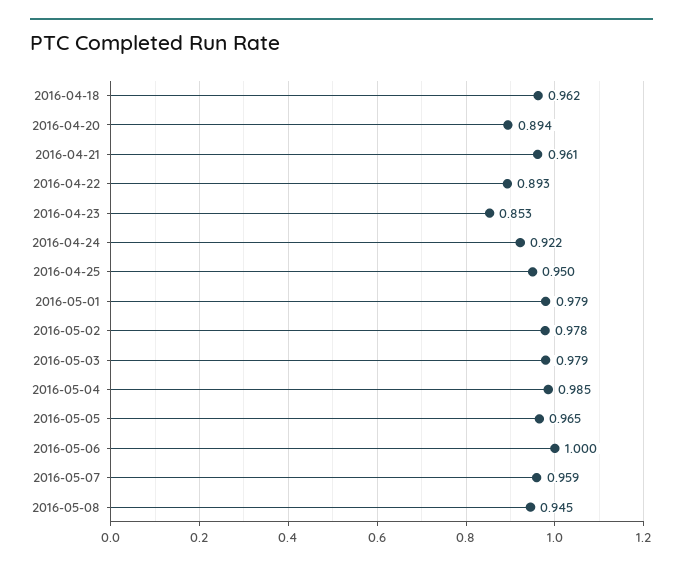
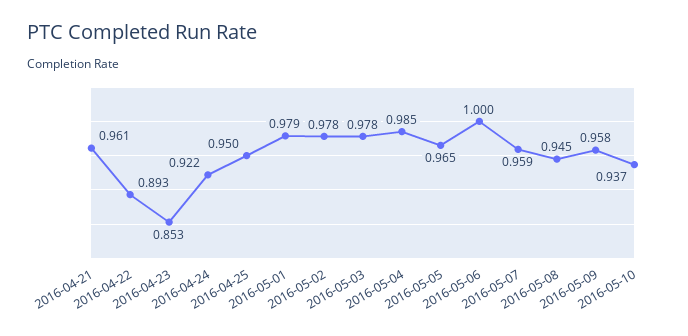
2016-04-18: 0.962 -> none
2016-04-20: 0.894 -> none
2016-05-03: 0.979 -> 0.978
2016-05-09: none -> 0.958
2016-05-10: none -> 0.937

